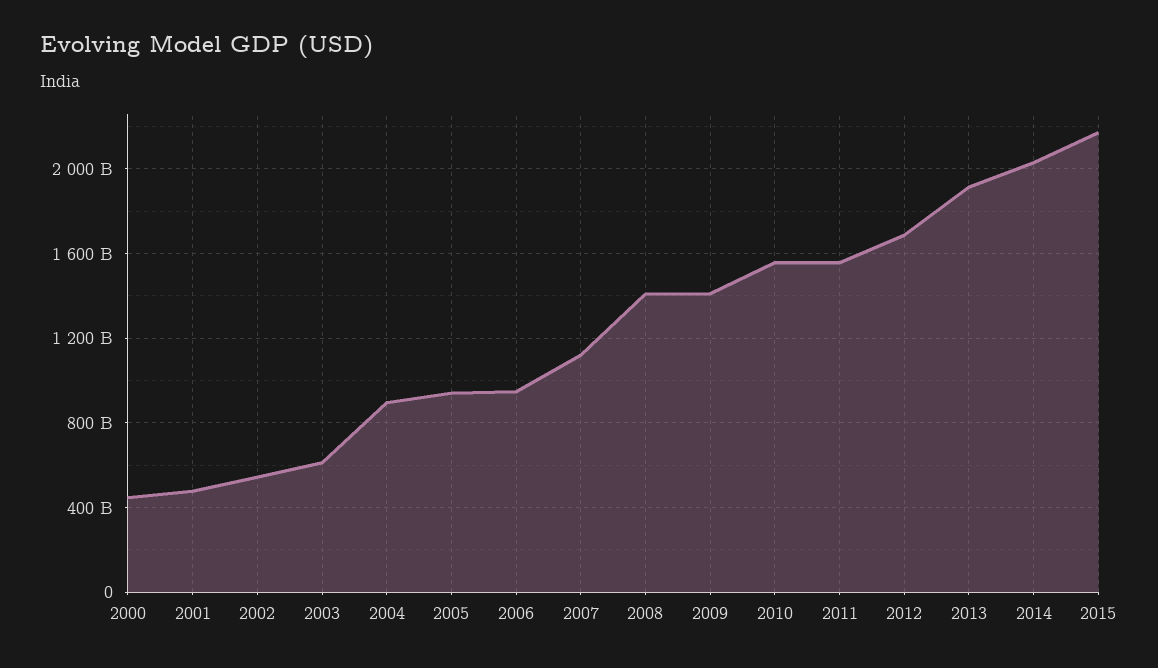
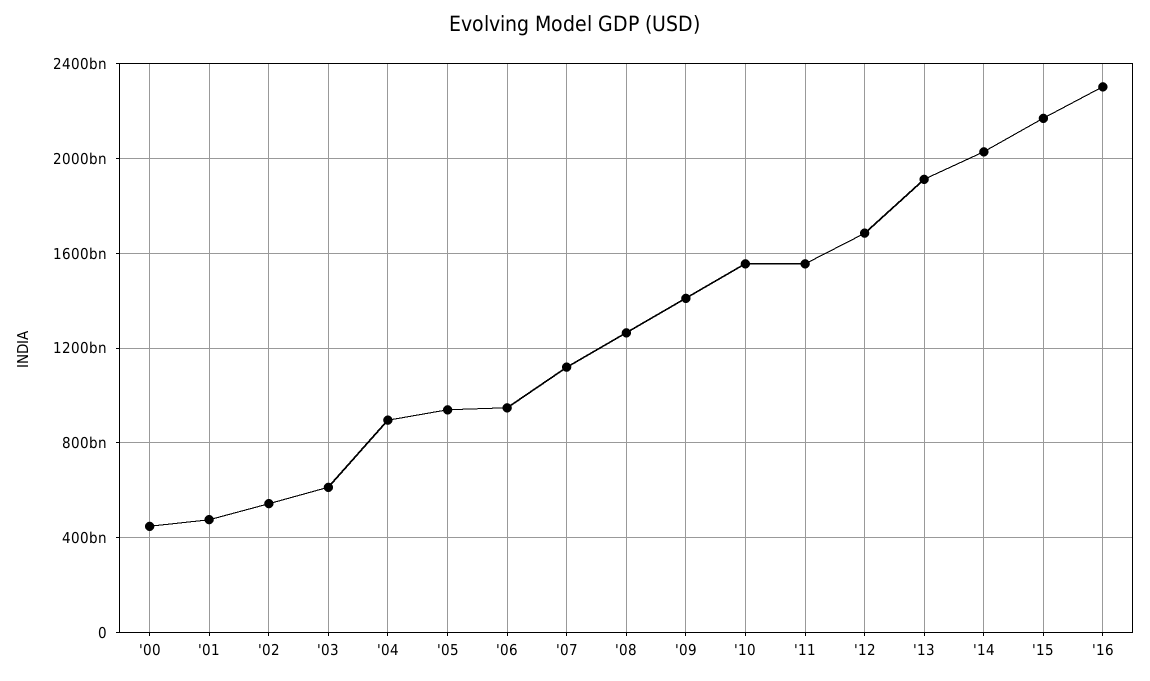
2008: 1400000000000 -> 1250000000000
'16: none -> 2300000000000

